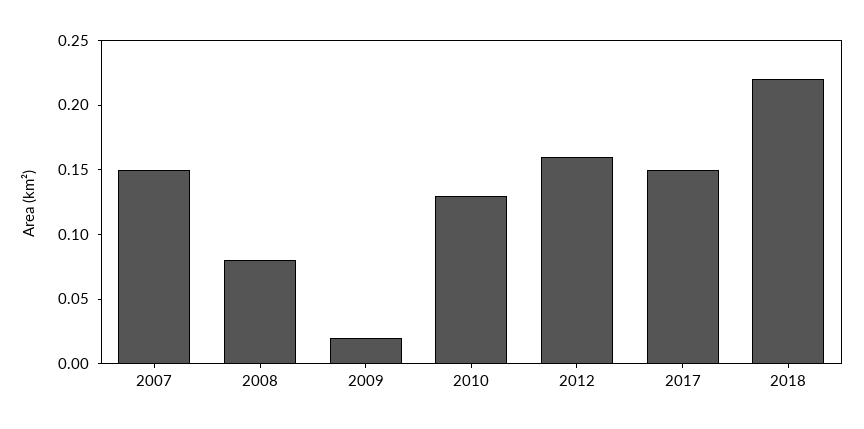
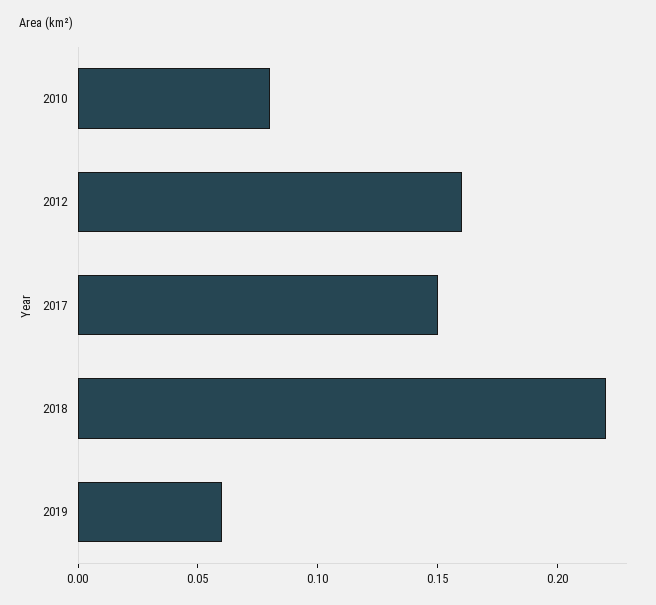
2007: 0.15 -> none
2008: 0.08 -> none
2009: 0.02 -> none
2010: 0.13 -> 0.08
2019: none -> 0.06

